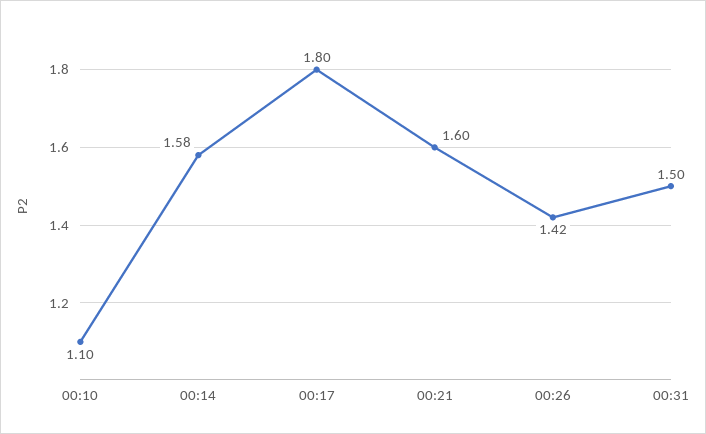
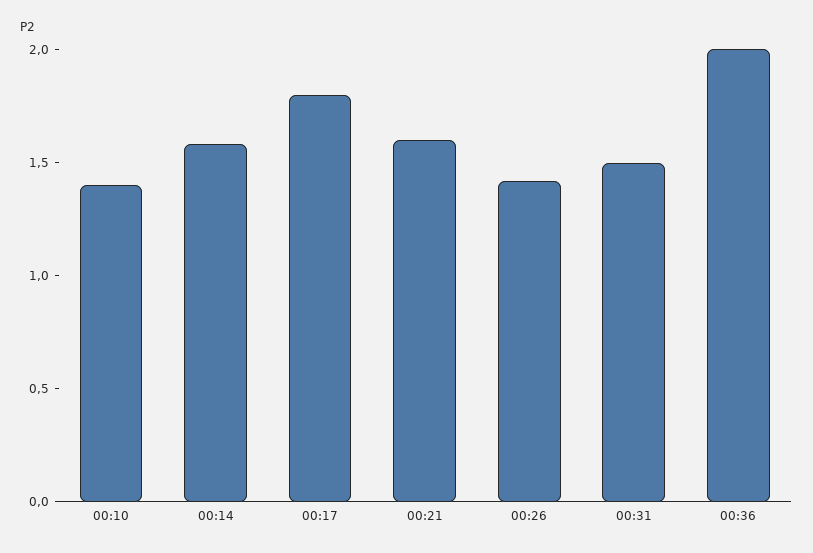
00:10: 1.1 -> 1.4
00:36: none -> 2

